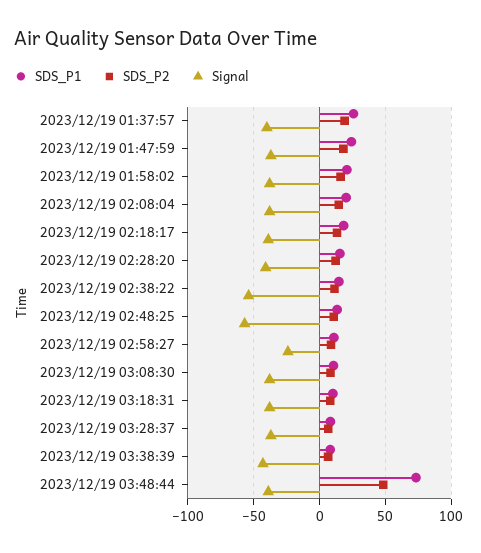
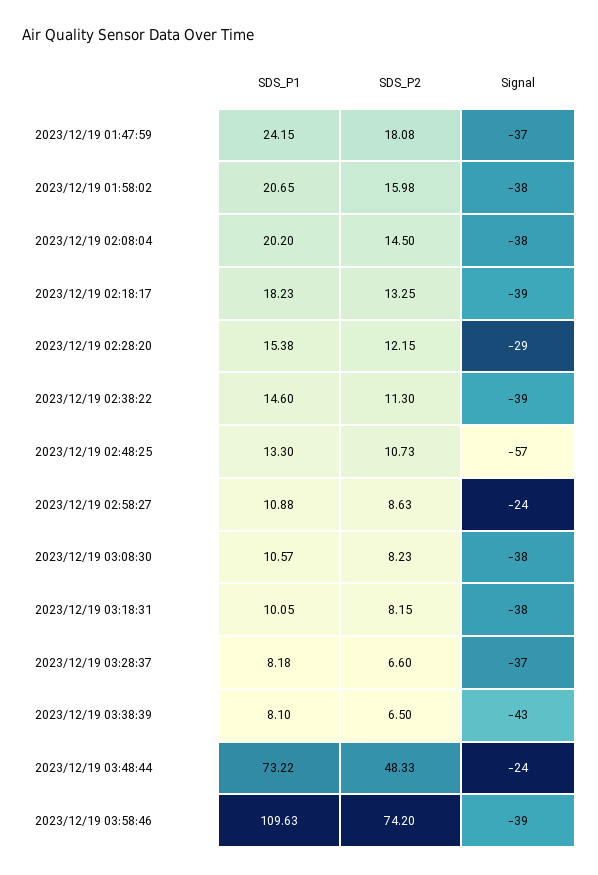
SDS_P1, 2023/12/19 01:37:57: 25 -> none
SDS_P2, 2023/12/19 01:37:57: 20 -> none
Signal, 2023/12/19 01:37:57: -40 -> none
Signal, 2023/12/19 02:28:20: -40 -> -29
Signal, 2023/12/19 02:38:22: -55 -> -39
Signal, 2023/12/19 03:48:44: -40 -> -24
SDS_P1, 2023/12/19 03:58:46: none -> 109.63
SDS_P2, 2023/12/19 03:58:46: none -> 74.2
Signal, 2023/12/19 03:58:46: none -> -39

